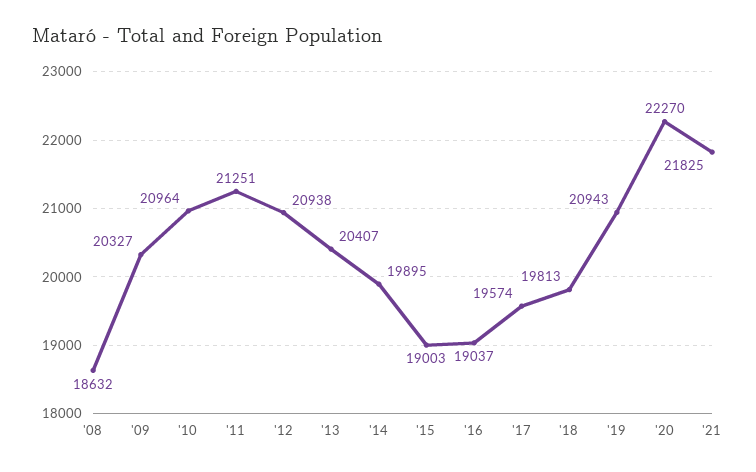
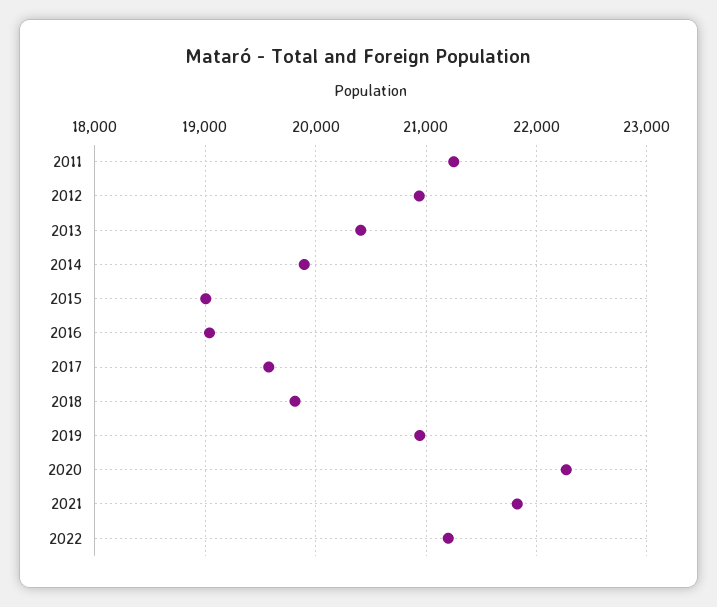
'08: 18632 -> none
'09: 20327 -> none
'10: 20964 -> none
2022: none -> 21200

